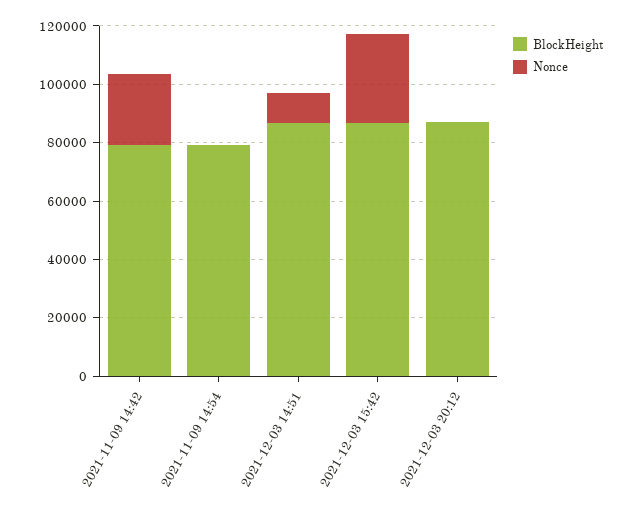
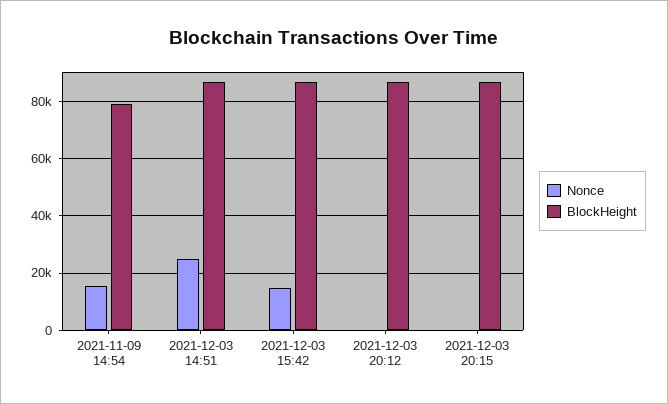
BlockHeight, 2021-11-09 14:42: 80000 -> none
Nonce, 2021-11-09 14:42: 25000 -> none
Nonce, 2021-11-09 14:54: 0 -> 15000
Nonce, 2021-12-03 14:51: 10000 -> 25000
Nonce, 2021-12-03 15:42: 30000 -> 15000
Nonce, 2021-12-03 20:15: none -> 0
BlockHeight, 2021-12-03 20:15: none -> 87500

